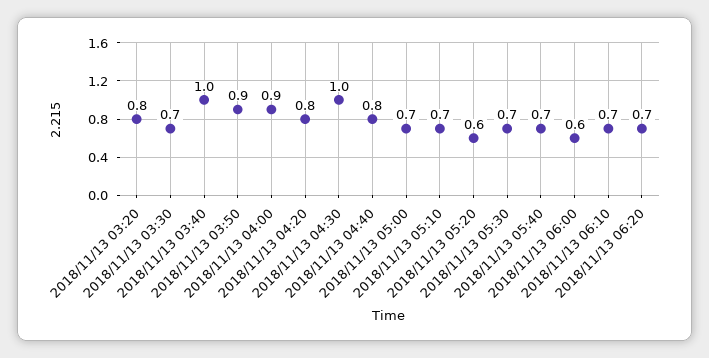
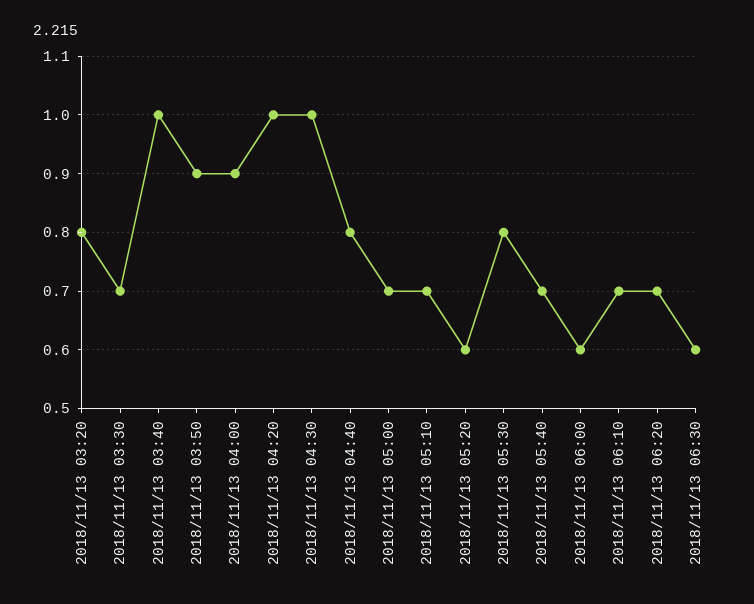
2018/11/13 04:20: 0.8 -> 1
2018/11/13 05:30: 0.7 -> 0.8
2018/11/13 06:30: none -> 0.6

